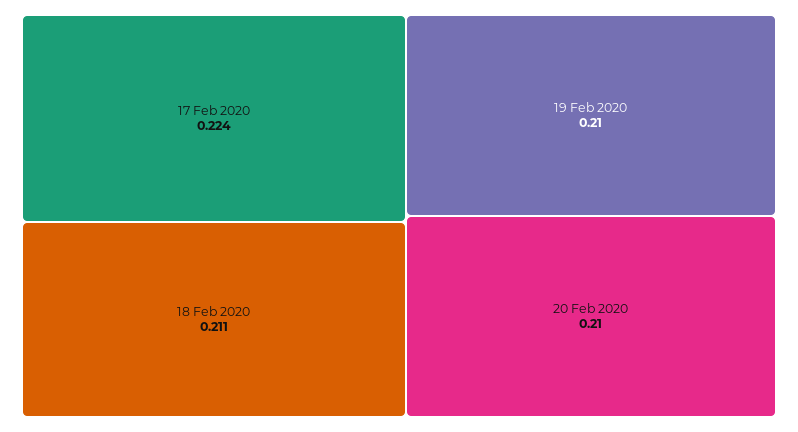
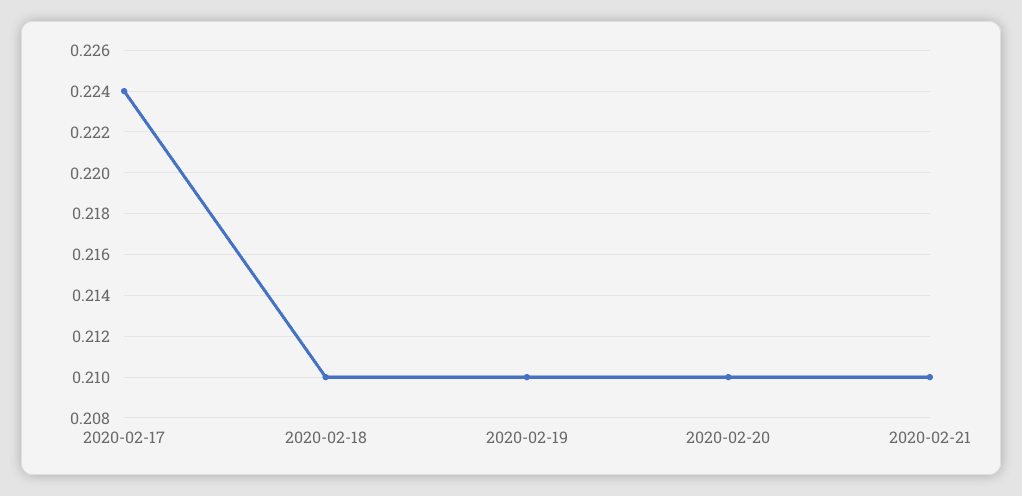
18 Feb 2020: 0.211 -> 0.21
2020-02-21: none -> 0.21

